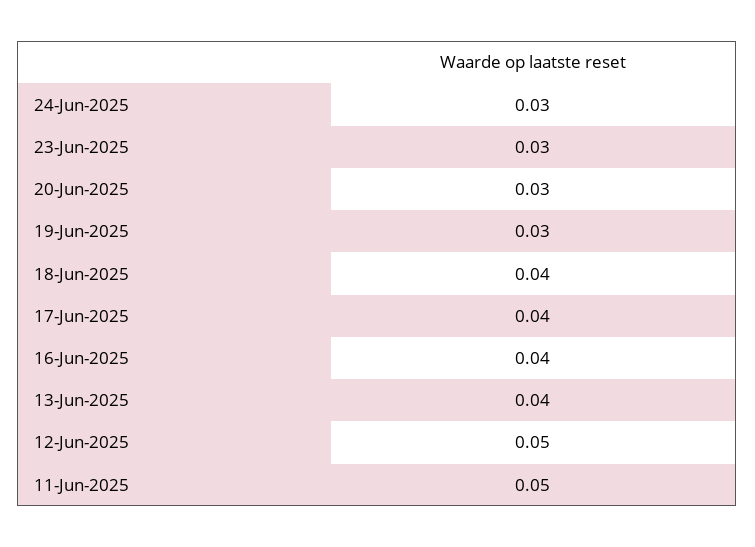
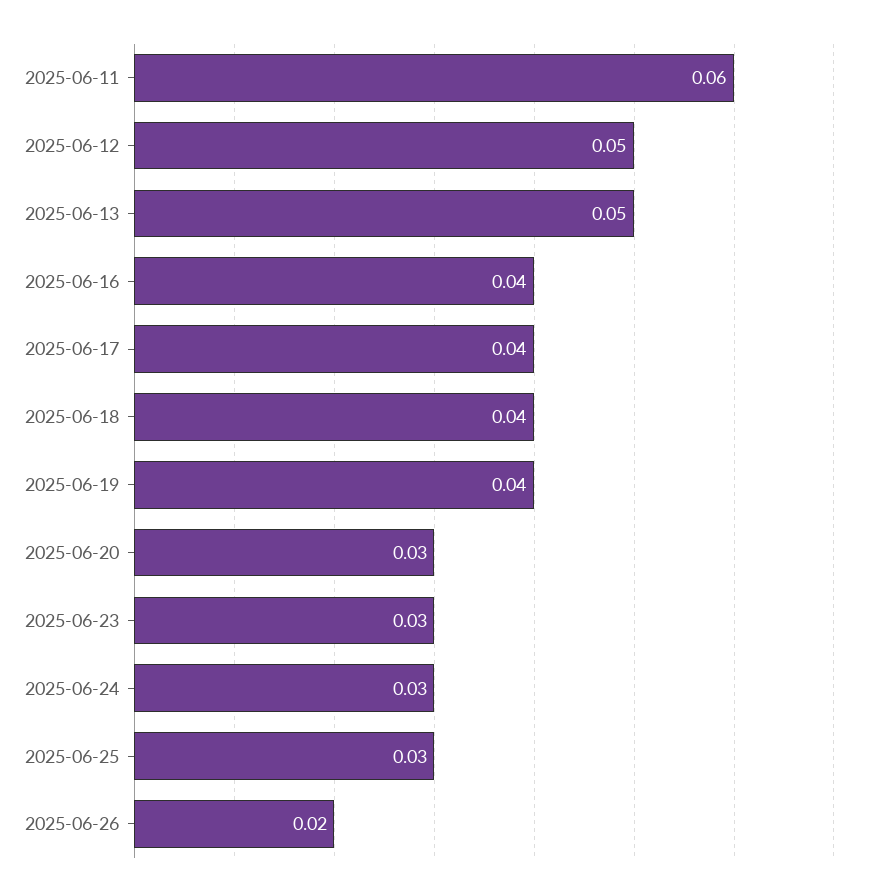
19-Jun-2025: 0.03 -> 0.04
13-Jun-2025: 0.04 -> 0.05
11-Jun-2025: 0.05 -> 0.06
2025-06-25: none -> 0.03
2025-06-26: none -> 0.02

